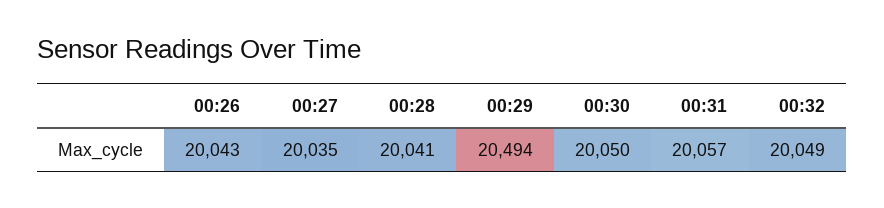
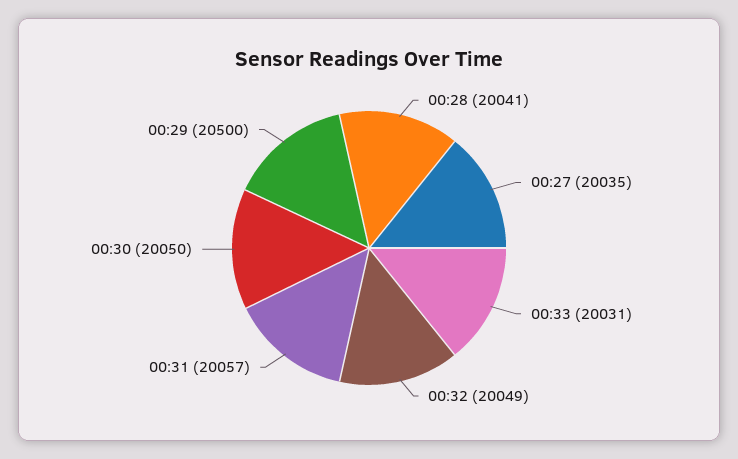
00:26: 20043 -> none
00:29: 20494 -> 20500
00:33: none -> 20031

